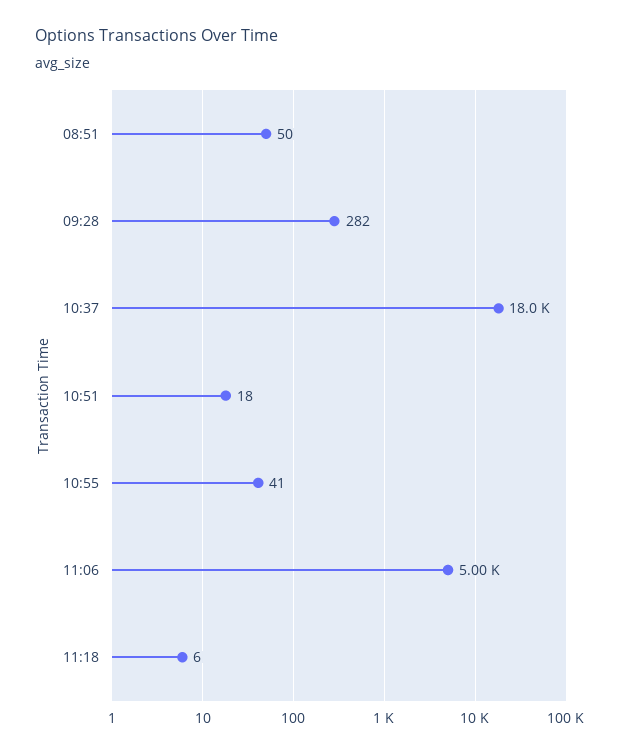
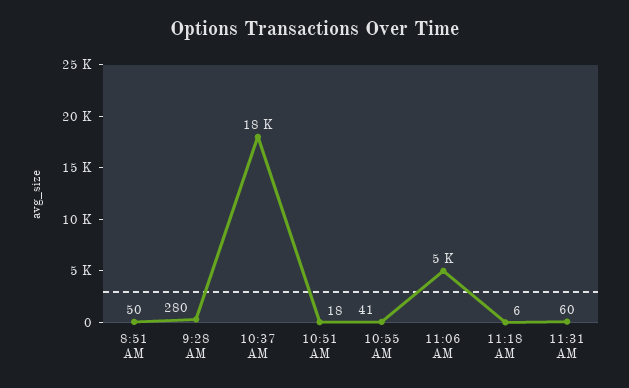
09:28: 282 -> 280
11:31 AM: none -> 60

